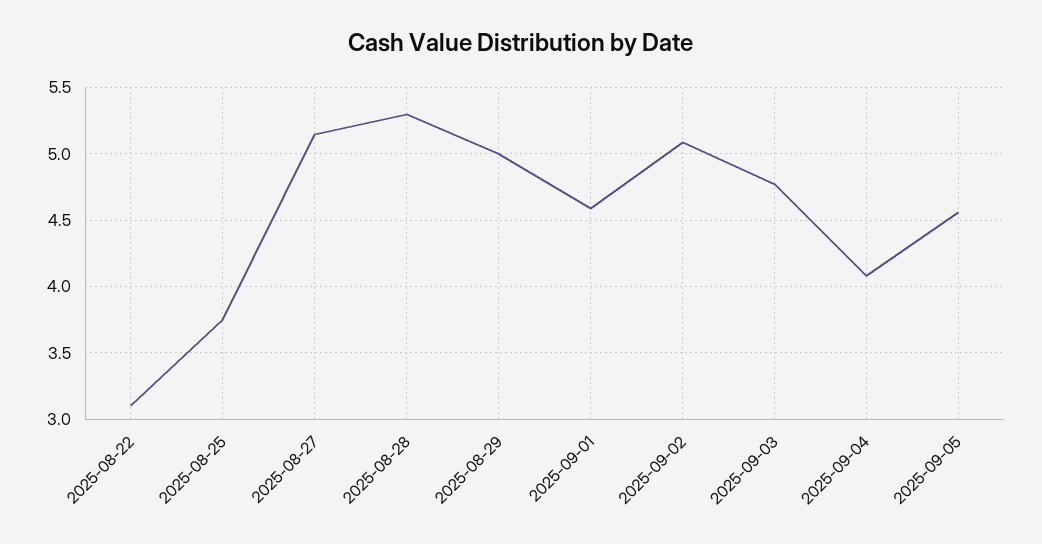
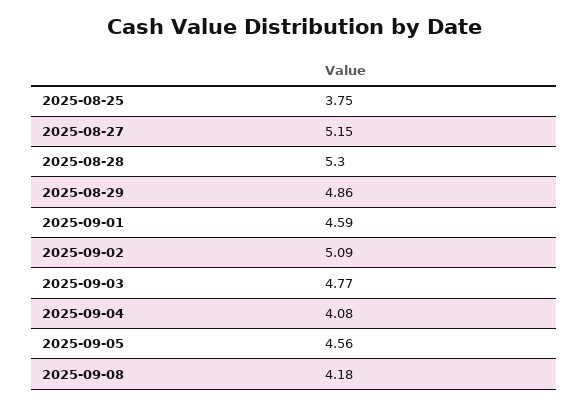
2025-08-22: 3.1 -> none
2025-08-29: 5 -> 4.86
2025-09-08: none -> 4.18

